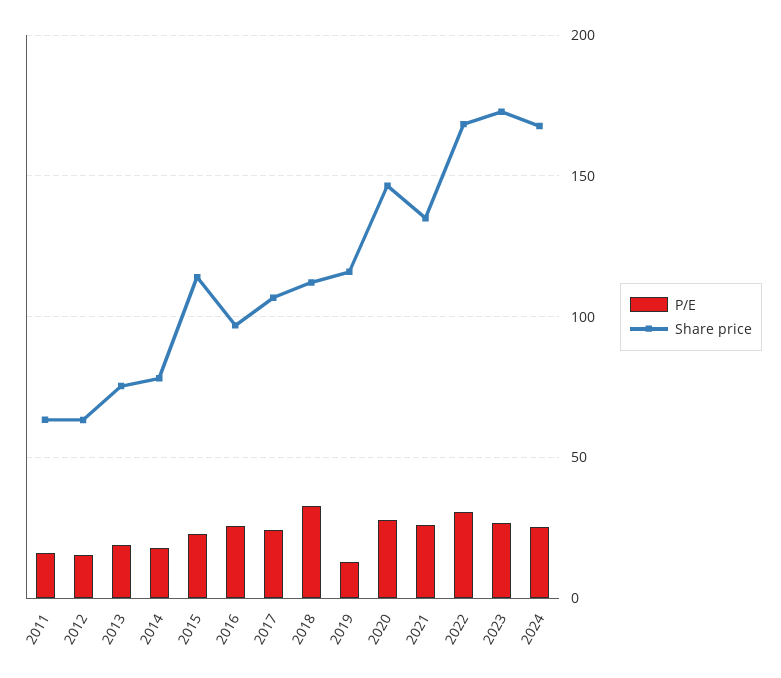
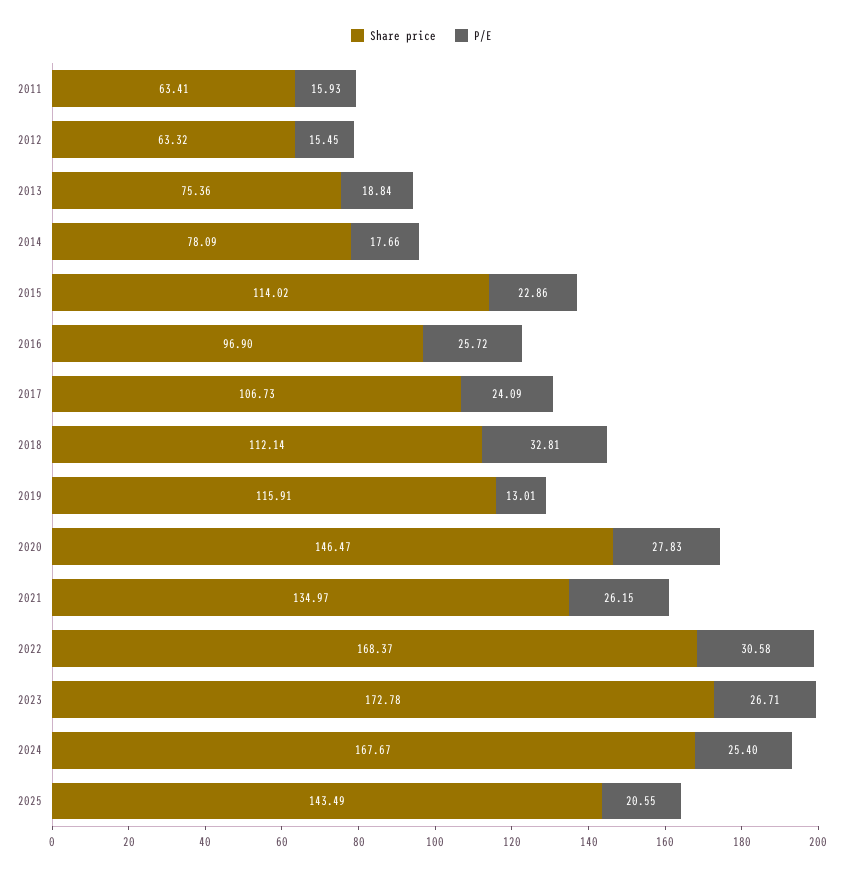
Share price, 2025: none -> 143.49
P/E, 2025: none -> 20.55

